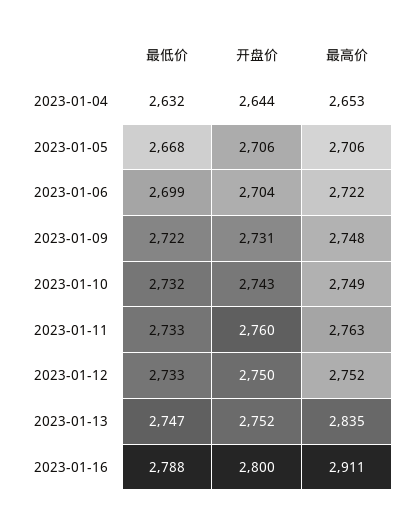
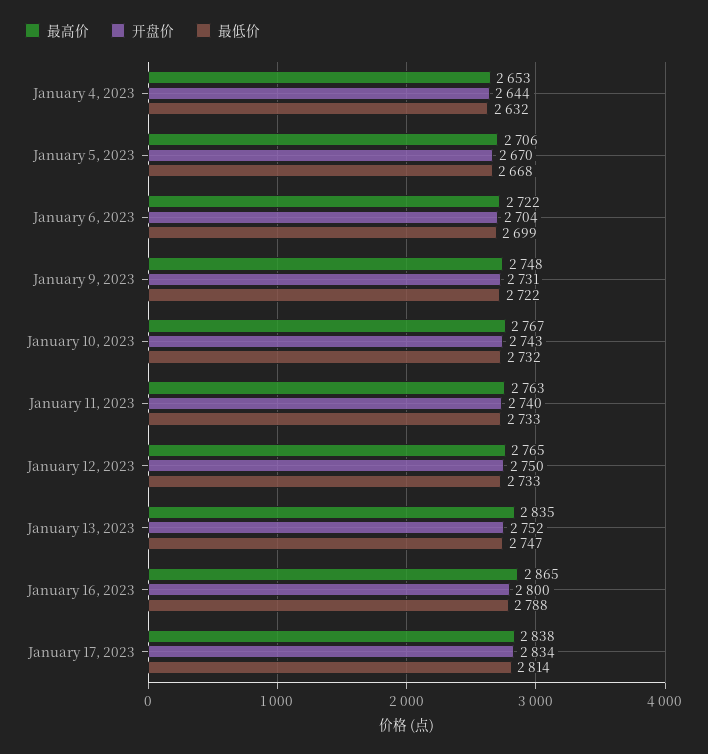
开盘价, 2023-01-05: 2706 -> 2670
最高价, 2023-01-10: 2749 -> 2767
开盘价, 2023-01-11: 2760 -> 2740
最高价, 2023-01-12: 2752 -> 2765
最高价, 2023-01-16: 2911 -> 2865
最高价, January 17, 2023: none -> 2838
开盘价, January 17, 2023: none -> 2834
最低价, January 17, 2023: none -> 2814

